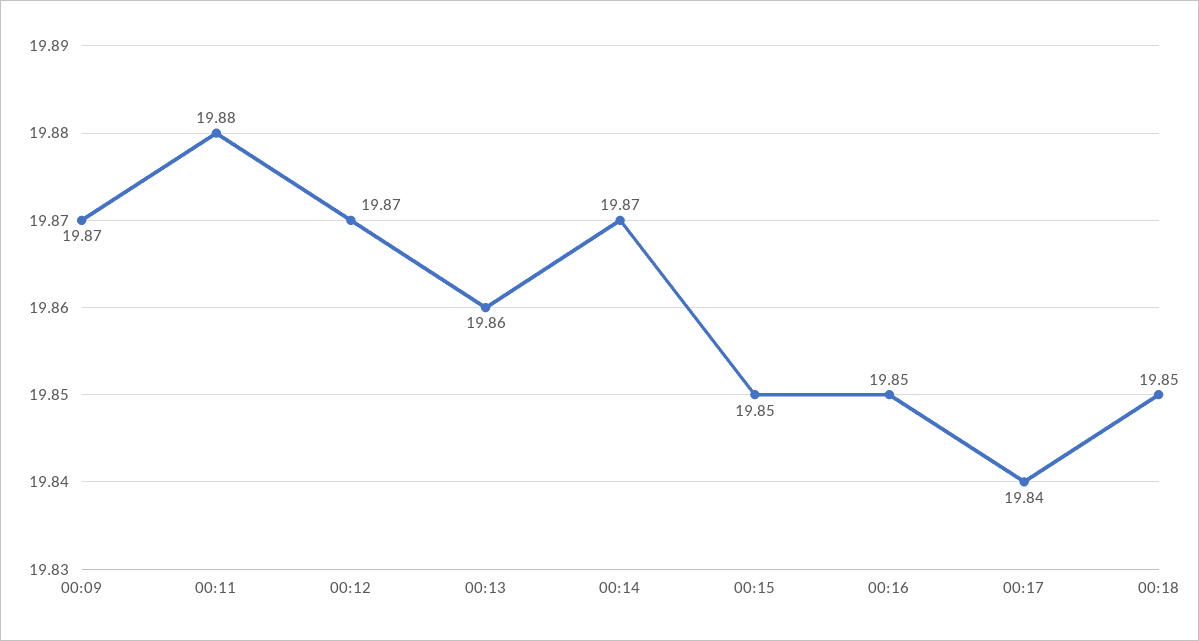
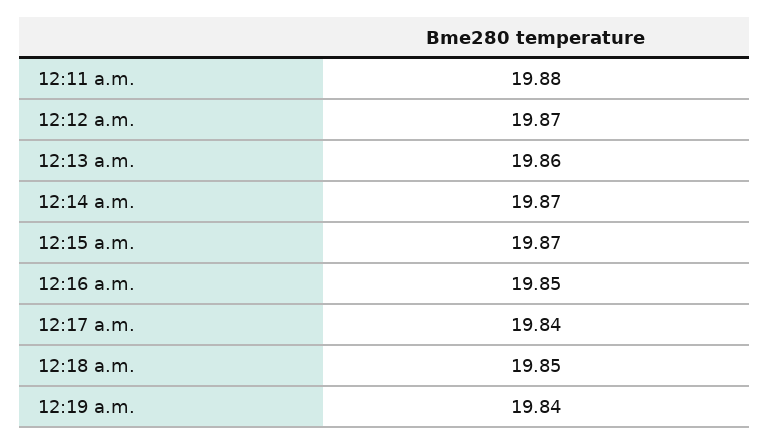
00:09: 19.87 -> none
00:15: 19.85 -> 19.87
12:19 a.m.: none -> 19.84

